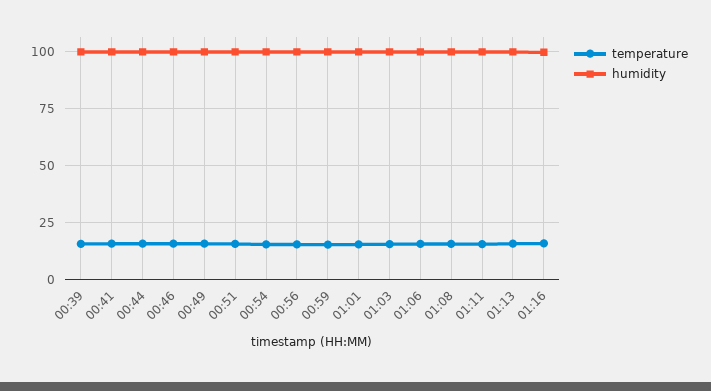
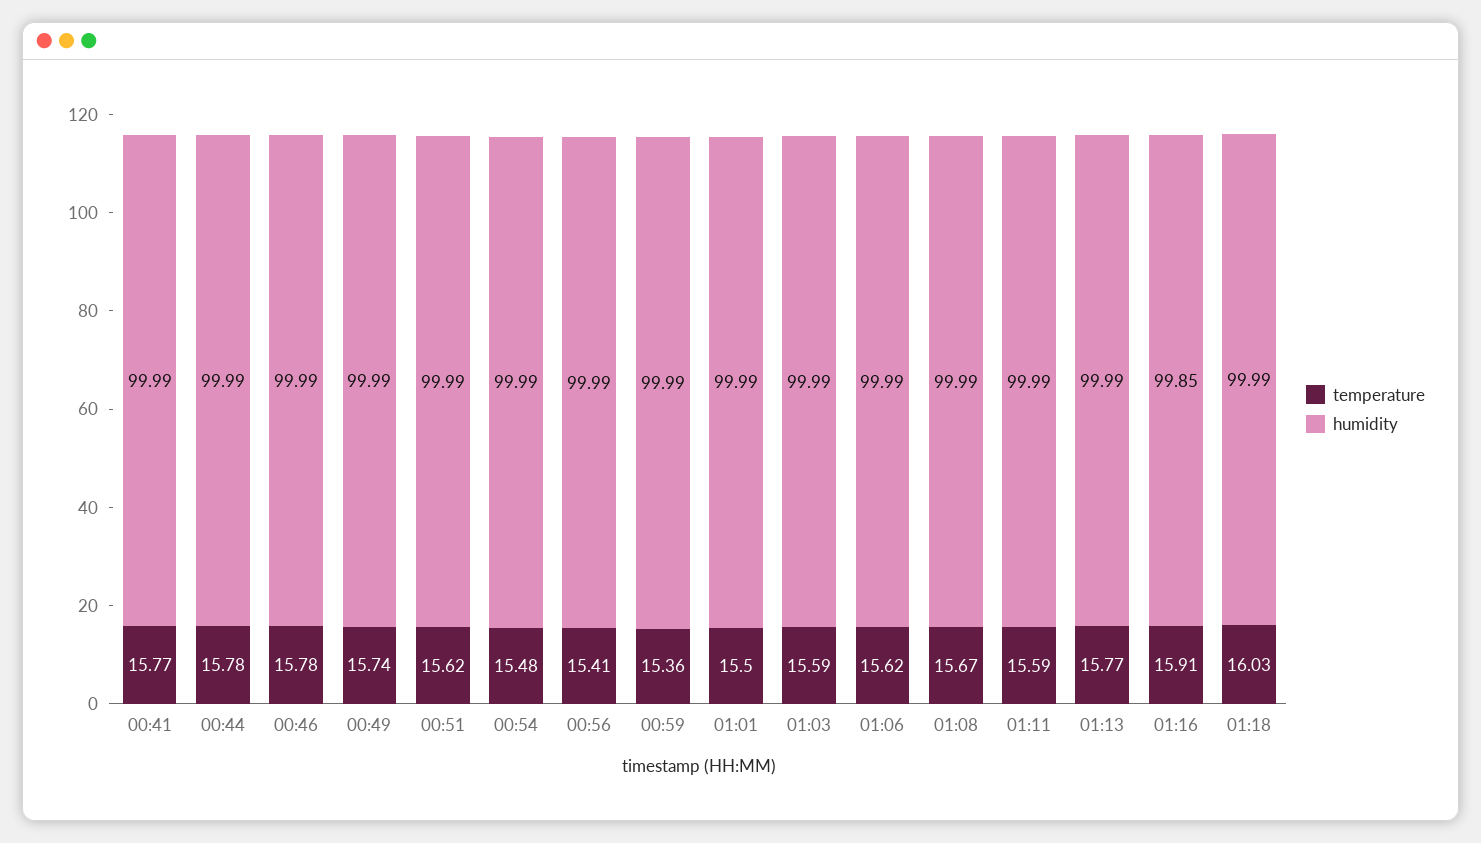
temperature, 00:39: 15 -> none
humidity, 00:39: 100 -> none
temperature, 01:18: none -> 16.03
humidity, 01:18: none -> 99.99

